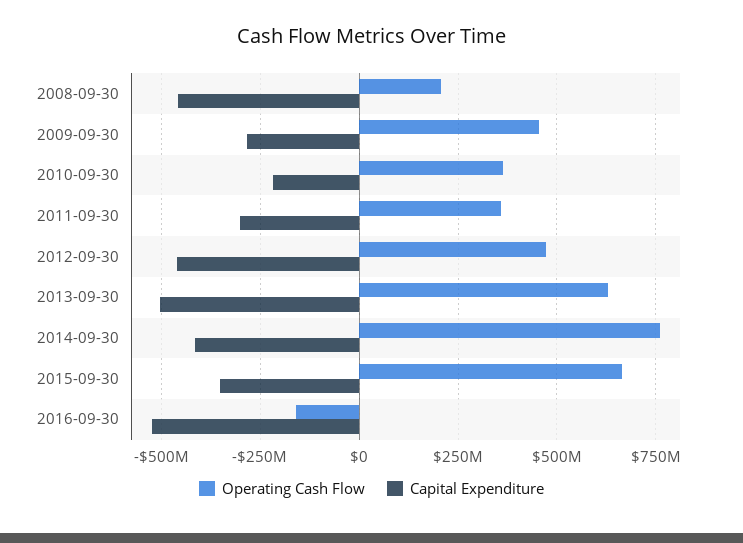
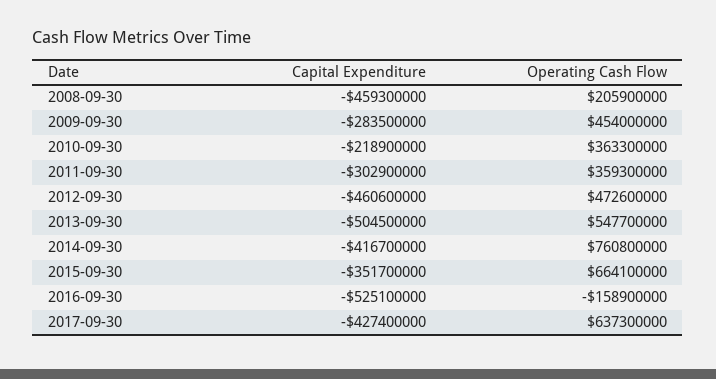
Operating Cash Flow, 2013-09-30: 625000000 -> 547700000
Capital Expenditure, 2017-09-30: none -> -427400000
Operating Cash Flow, 2017-09-30: none -> 637300000

